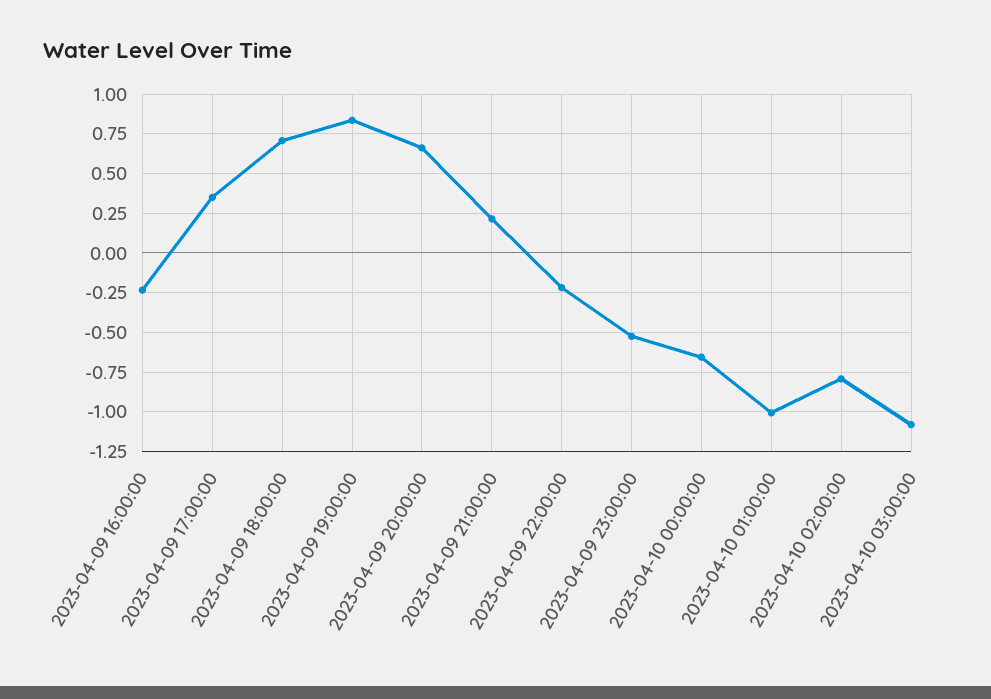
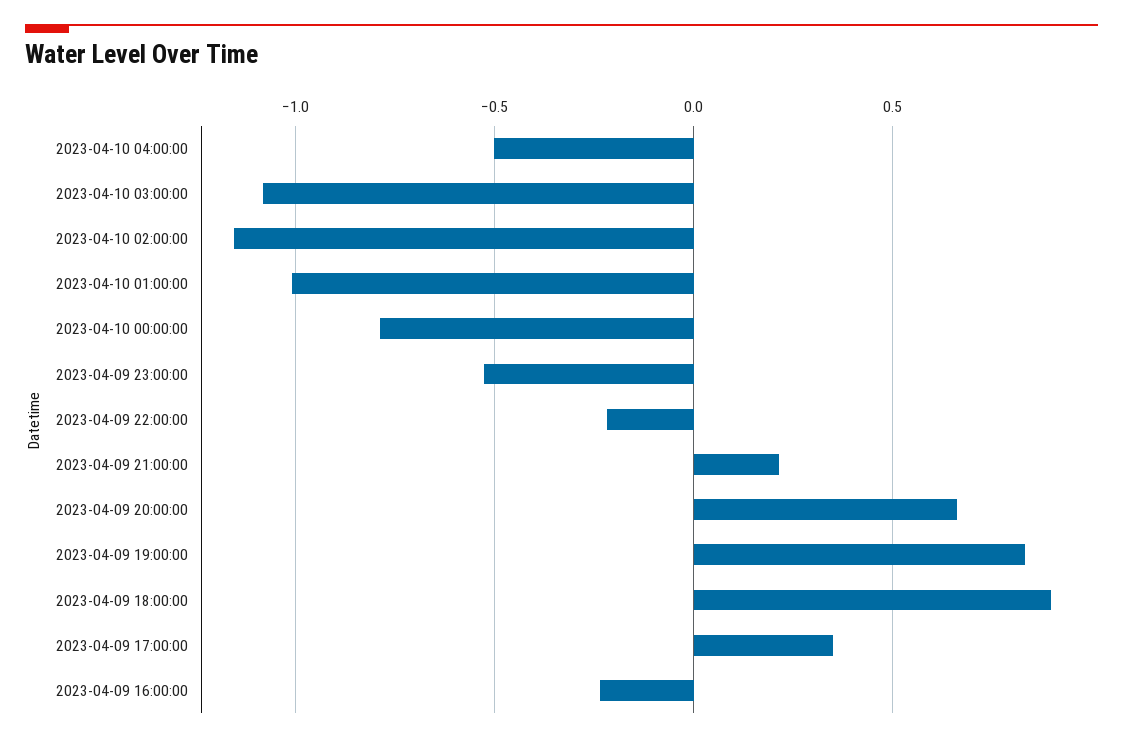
2023-04-09 18:00:00: 0.7 -> 0.9
2023-04-10 00:00:00: -0.65 -> -0.8
2023-04-10 02:00:00: -0.8 -> -1.15
2023-04-10 04:00:00: none -> -0.5

